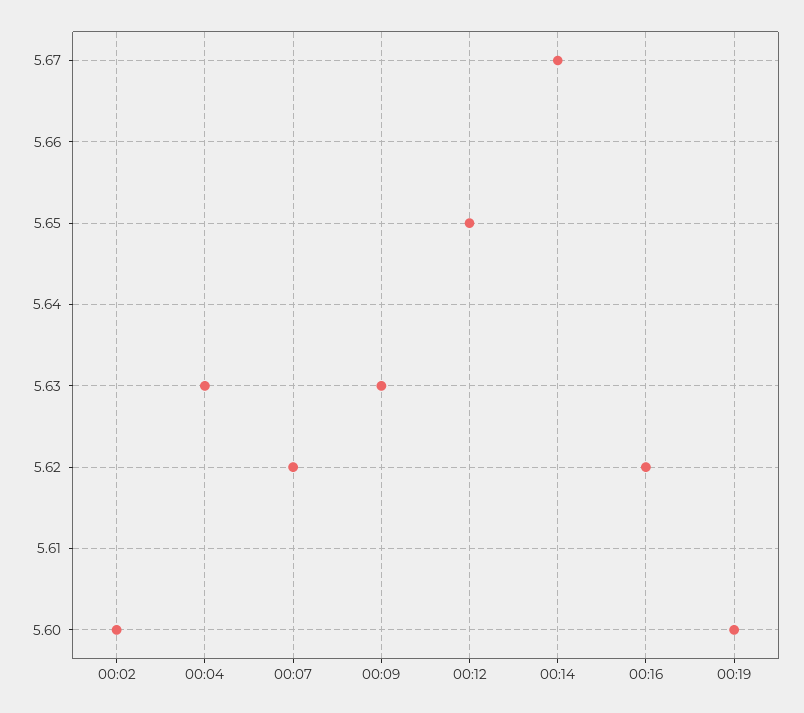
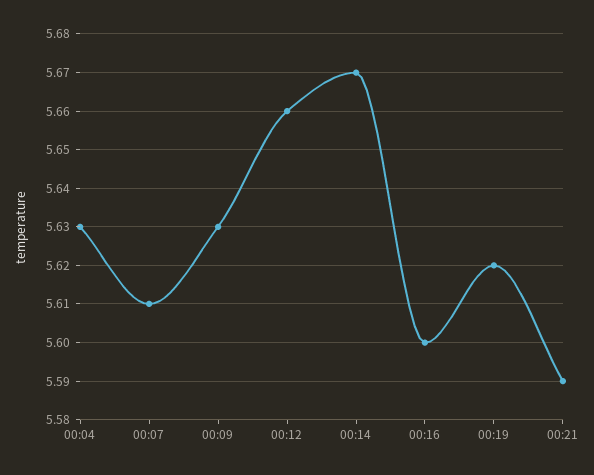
00:02: 5.6 -> none
00:07: 5.62 -> 5.61
00:12: 5.65 -> 5.66
00:16: 5.62 -> 5.6
00:19: 5.6 -> 5.62
00:21: none -> 5.59

